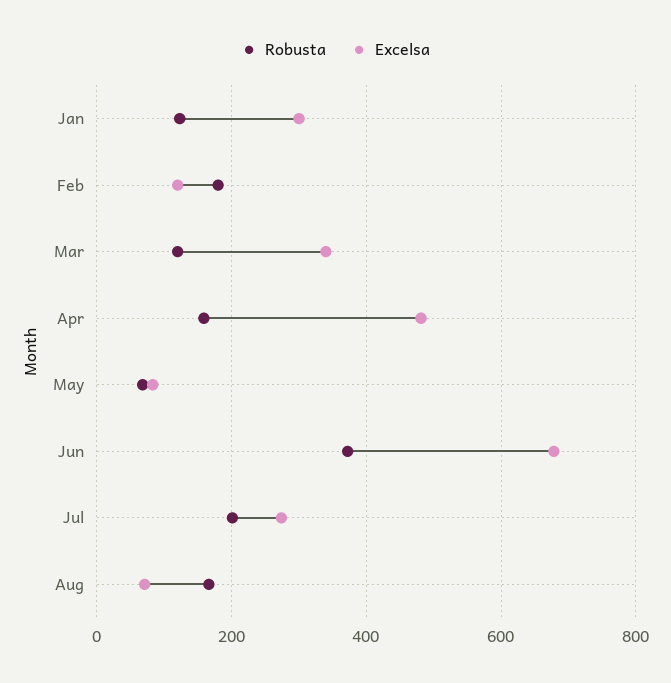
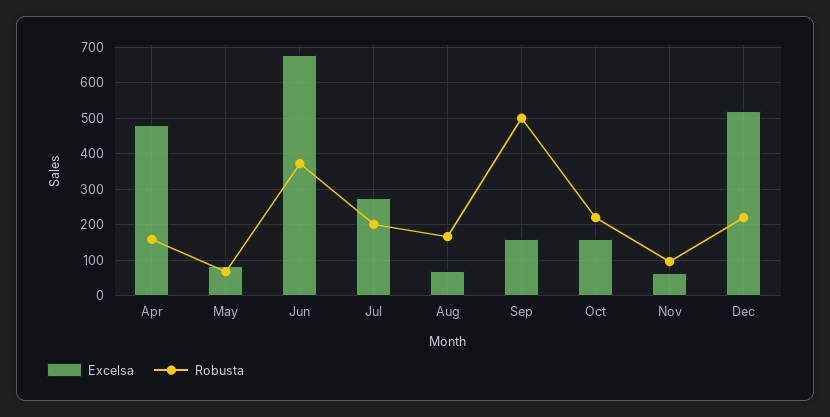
Robusta, Jan: 120 -> none
Excelsa, Jan: 300 -> none
Robusta, Feb: 180 -> none
Excelsa, Feb: 120 -> none
Robusta, Mar: 120 -> none
Excelsa, Mar: 340 -> none
Excelsa, Sep: none -> 160
Robusta, Sep: none -> 500
Excelsa, Oct: none -> 160
Robusta, Oct: none -> 220
Excelsa, Nov: none -> 60
Robusta, Nov: none -> 100
Excelsa, Dec: none -> 520
Robusta, Dec: none -> 220

